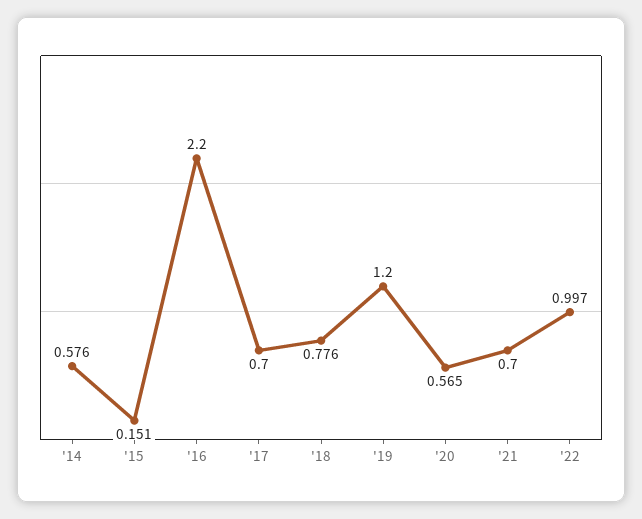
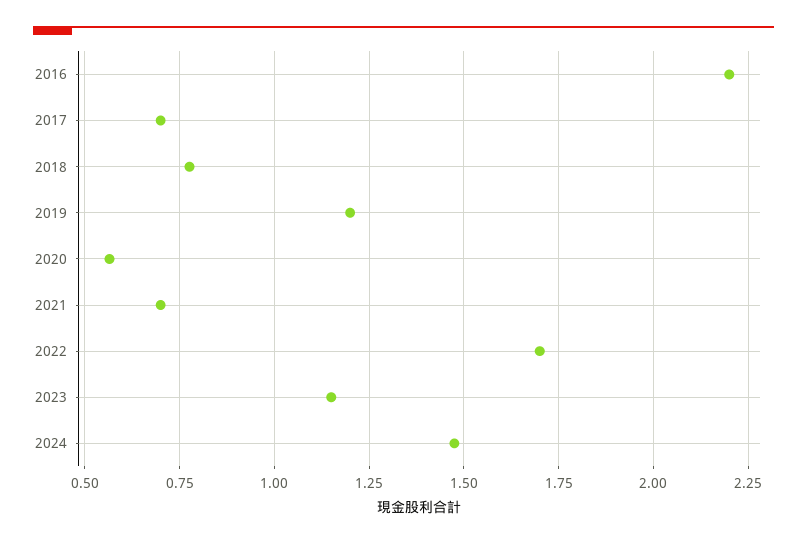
'14: 0.576 -> none
'15: 0.151 -> none
'22: 0.997 -> 1.7
2023: none -> 1.15
2024: none -> 1.475

